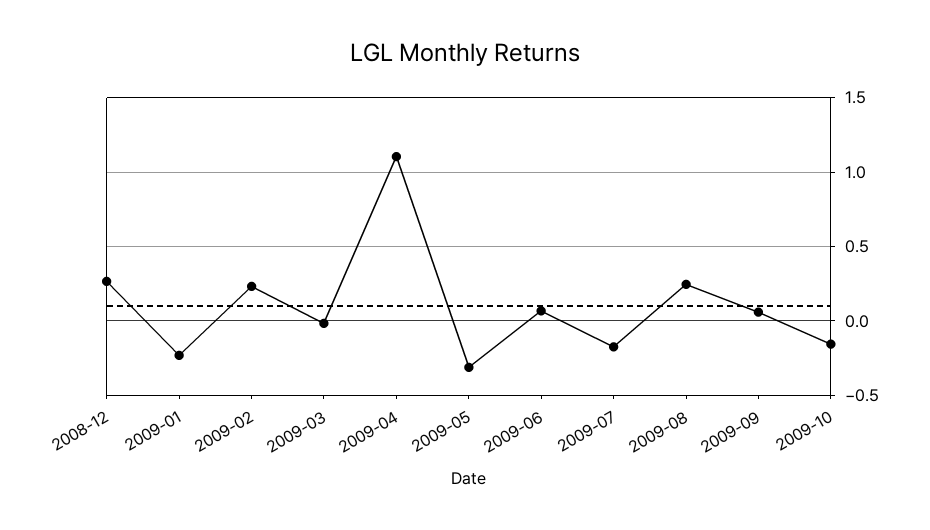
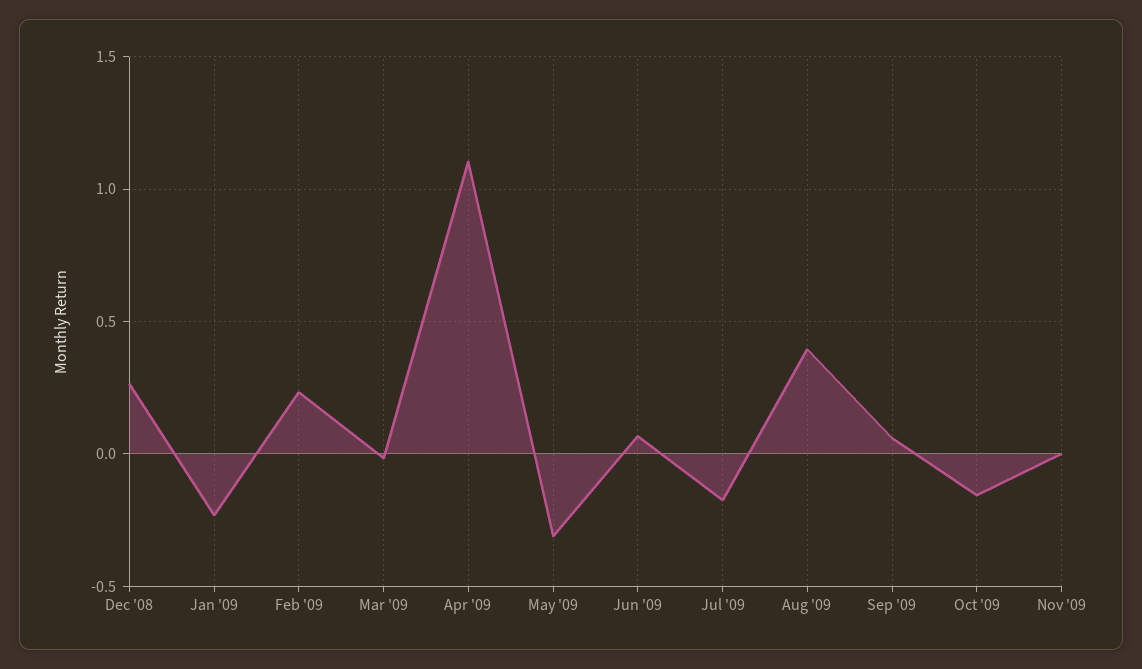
2009-08: 0.25 -> 0.4
Nov '09: none -> 0

